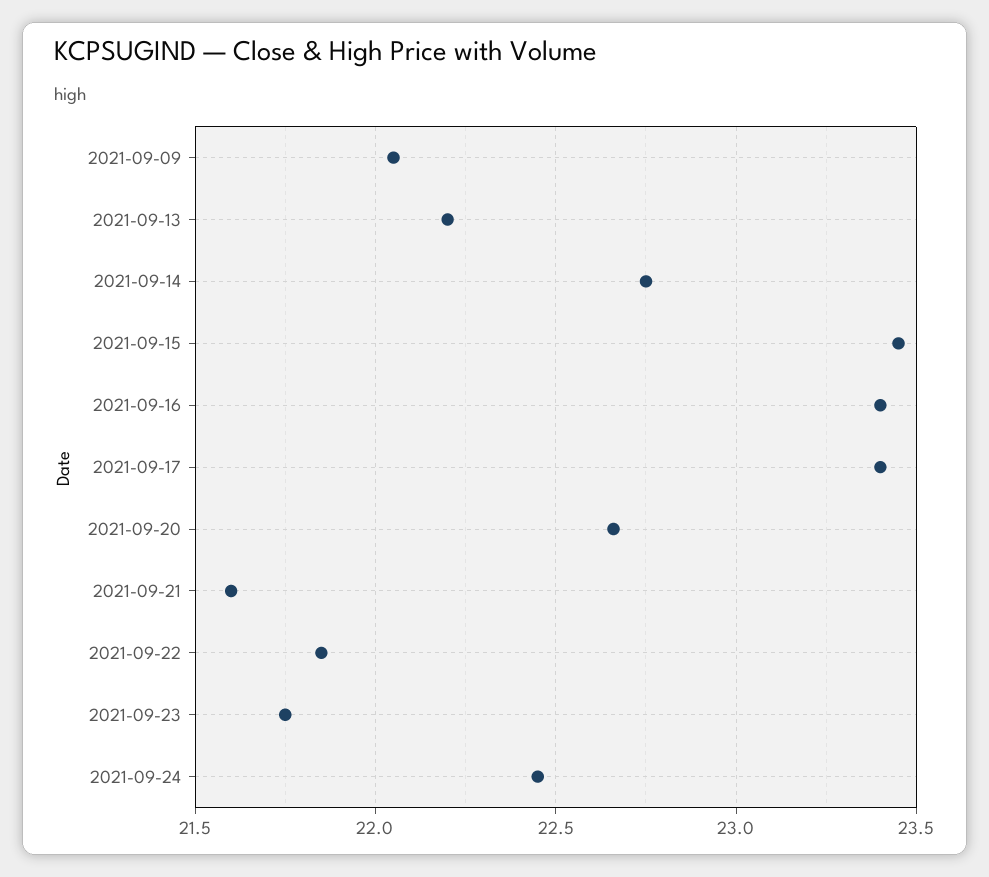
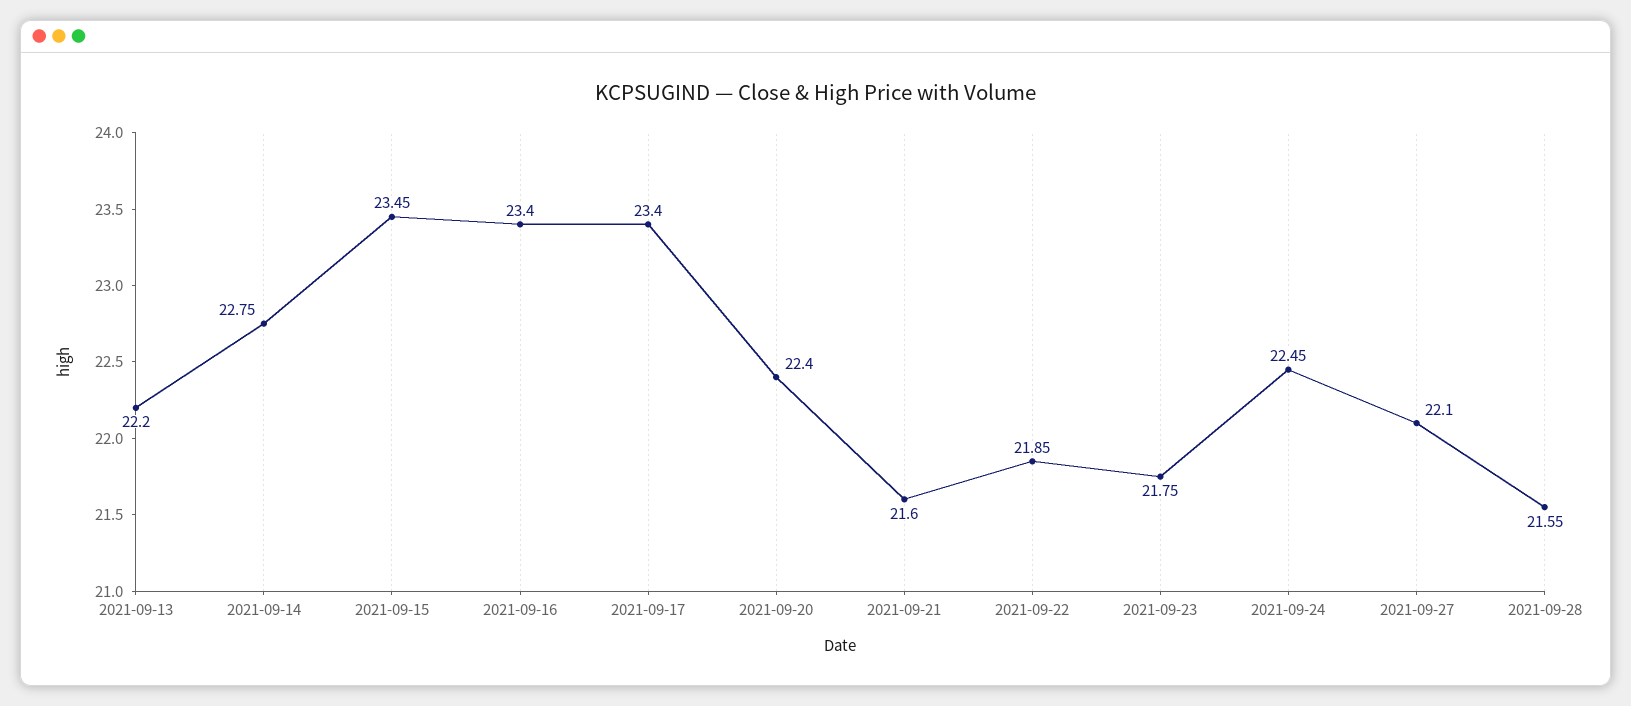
2021-09-09: 22.05 -> none
2021-09-20: 22.65 -> 22.4
2021-09-27: none -> 22.1
2021-09-28: none -> 21.55

